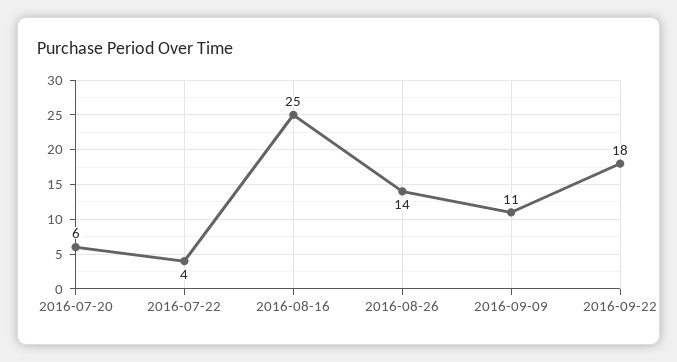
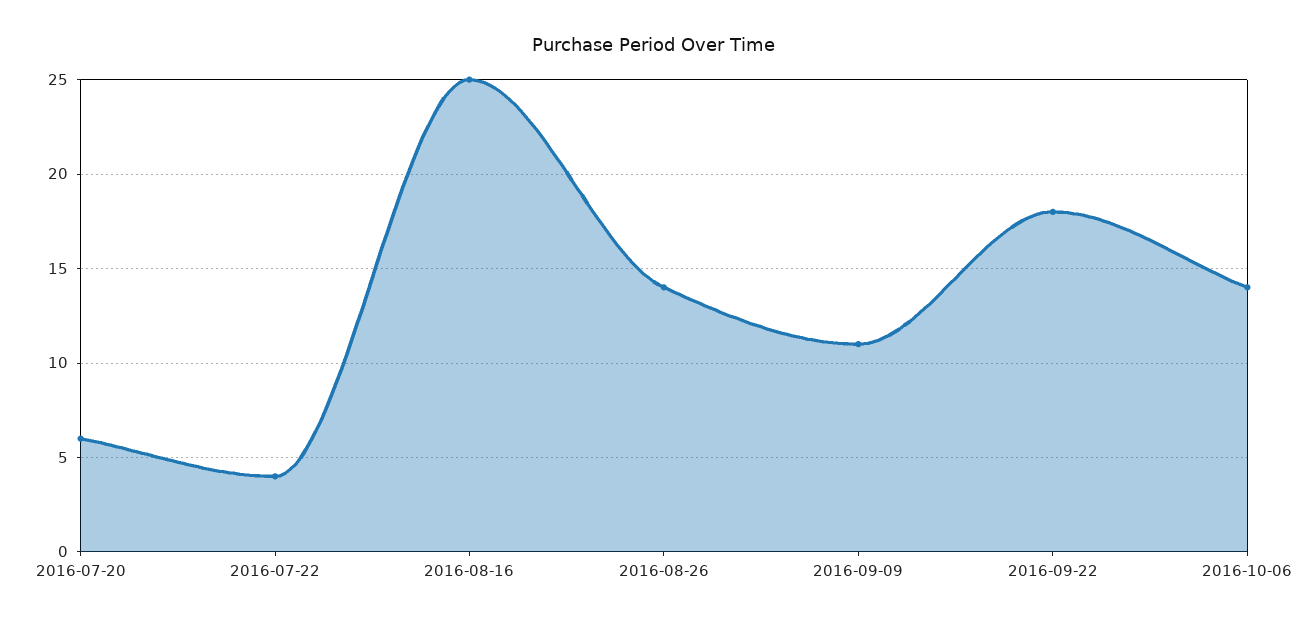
2016-10-06: none -> 14

